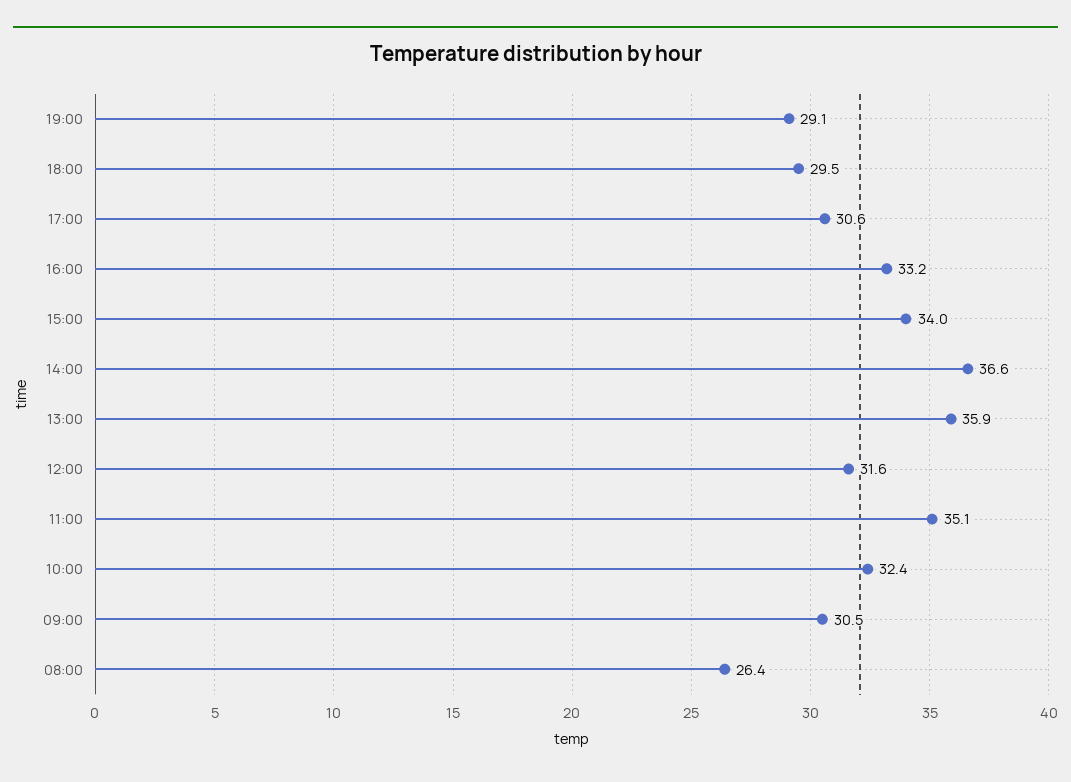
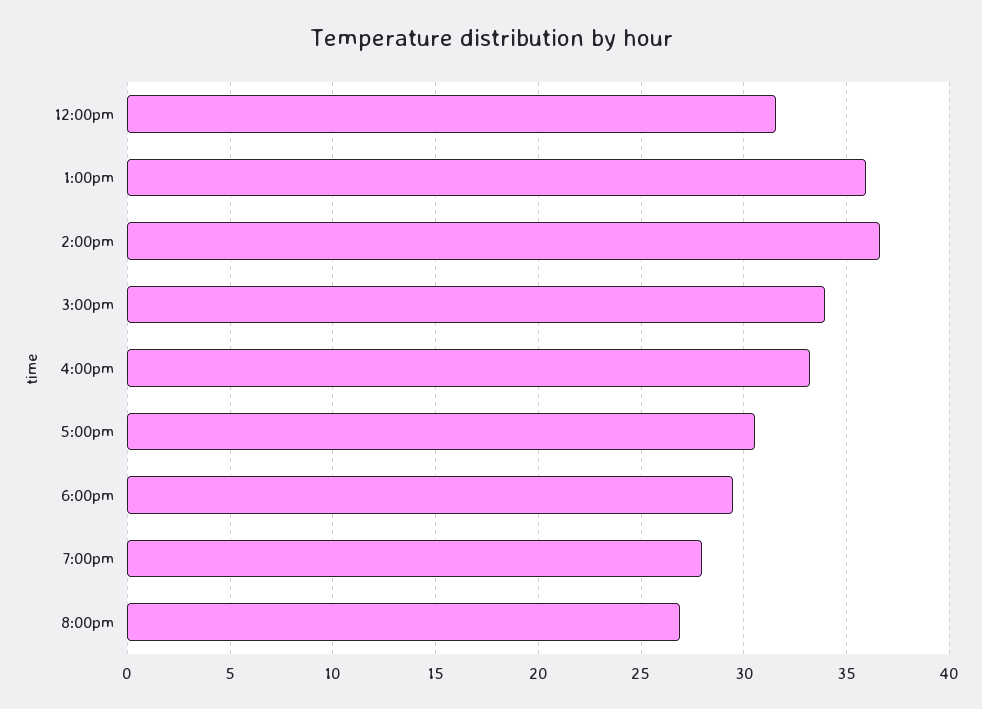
19:00: 29.1 -> 28
11:00: 35.1 -> none
10:00: 32.4 -> none
09:00: 30.5 -> none
08:00: 26.4 -> none
8:00pm: none -> 27

